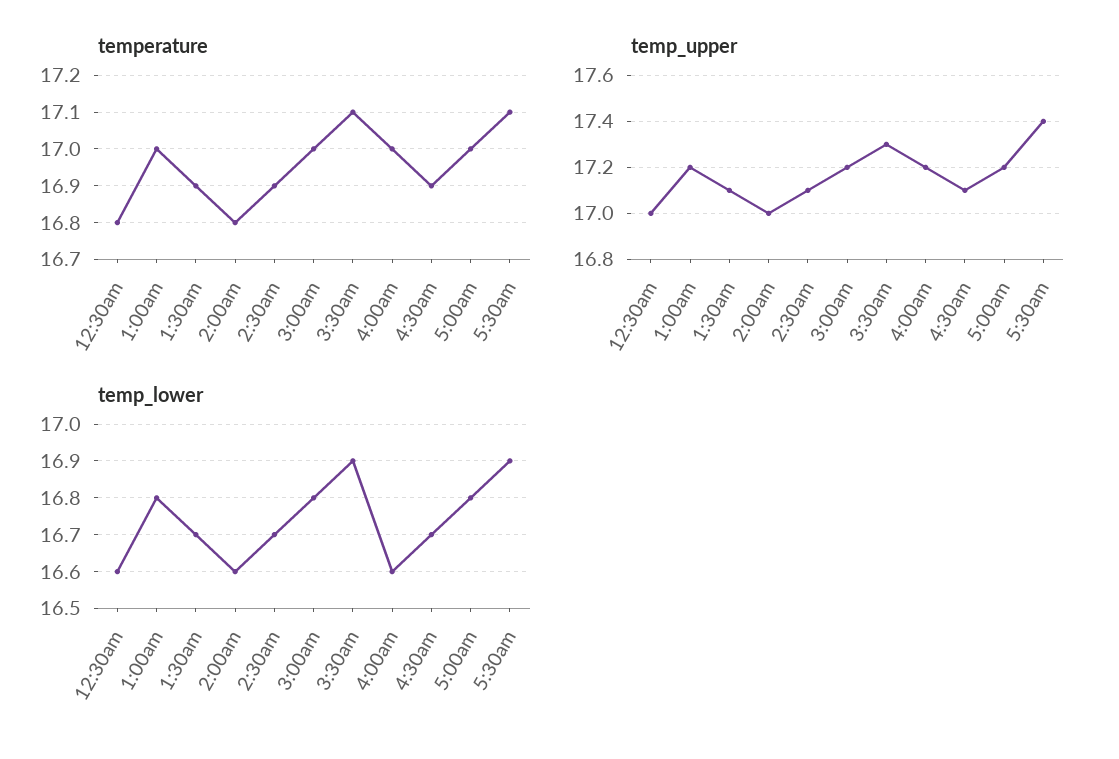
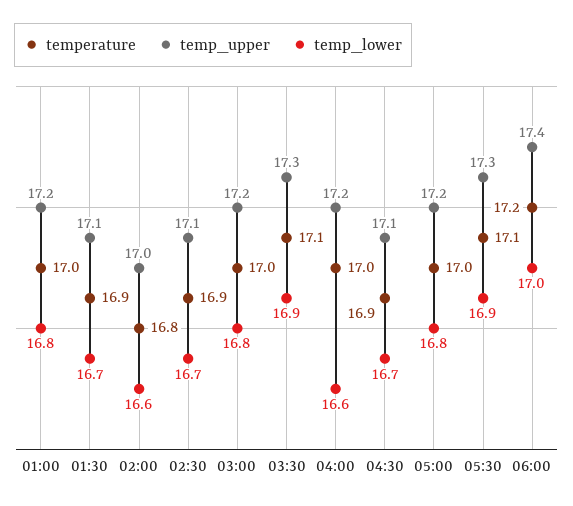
temperature, 12:30am: 16.8 -> none
temp_upper, 12:30am: 17 -> none
temp_upper, 5:30am: 17.4 -> 17.3
temp_lower, 12:30am: 16.6 -> none
temperature, 06:00: none -> 17.2
temp_upper, 06:00: none -> 17.4
temp_lower, 06:00: none -> 17

